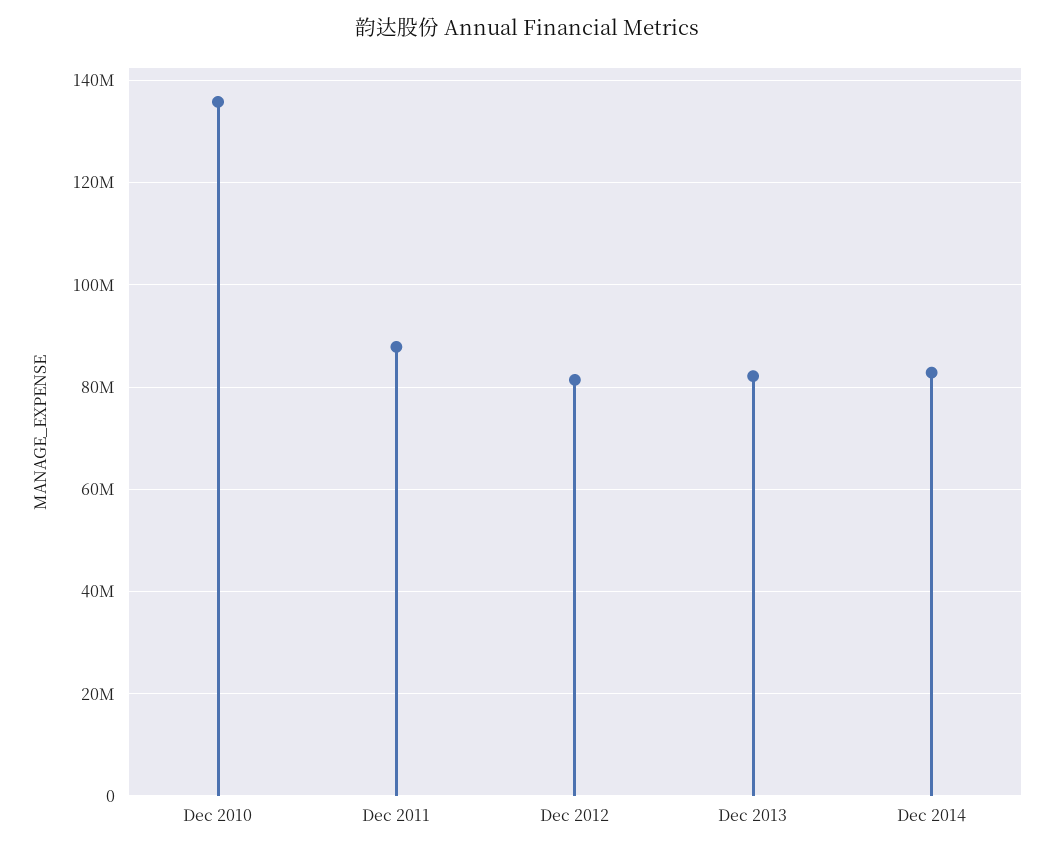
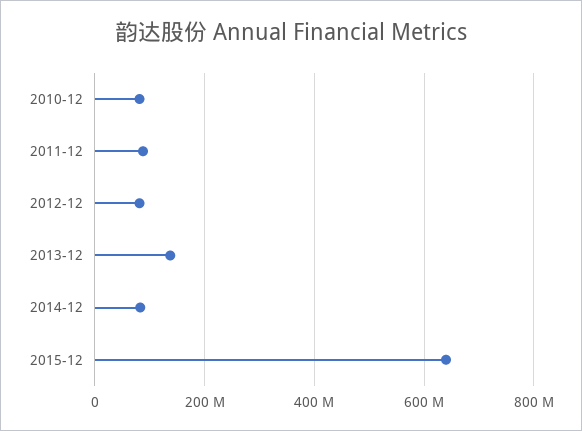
Dec 2010: 136000000 -> 80000000
Dec 2013: 82000000 -> 140000000
2015-12: none -> 640000000

